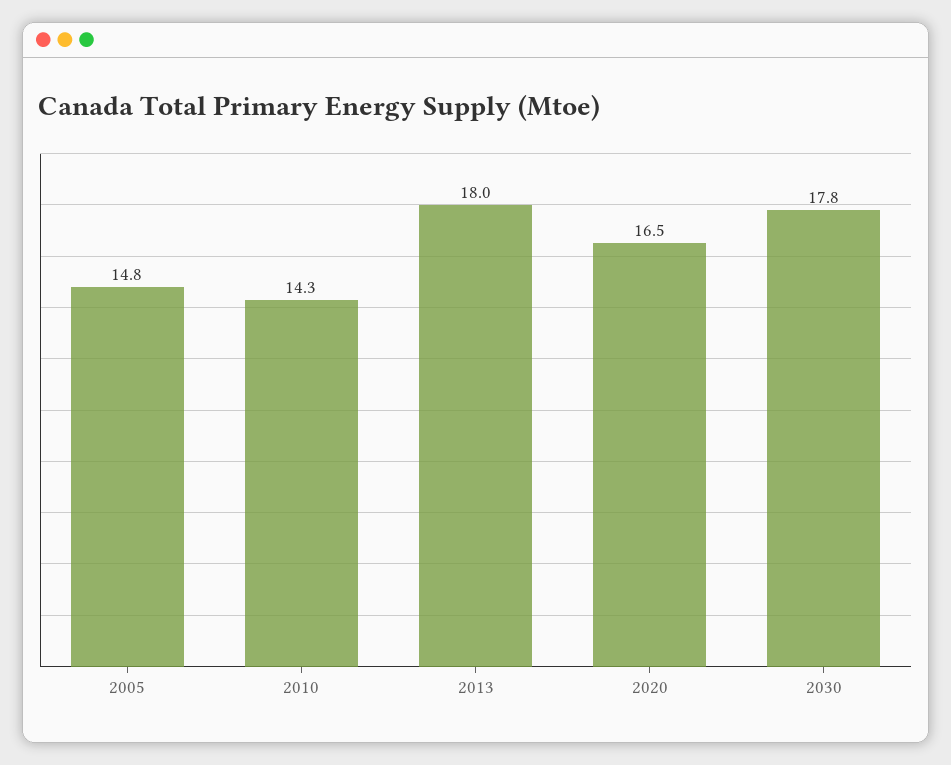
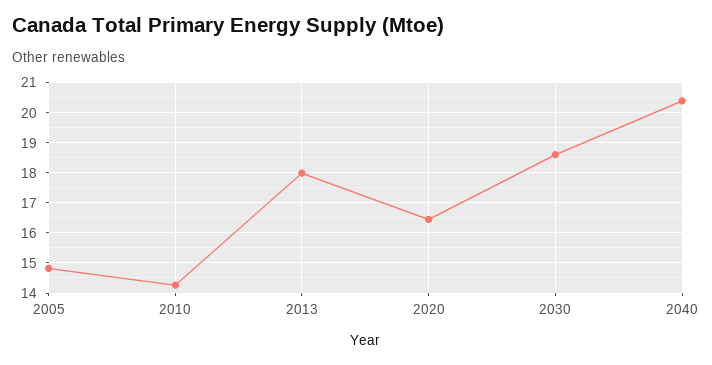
2030: 17.8 -> 18.6
2040: none -> 20.4

